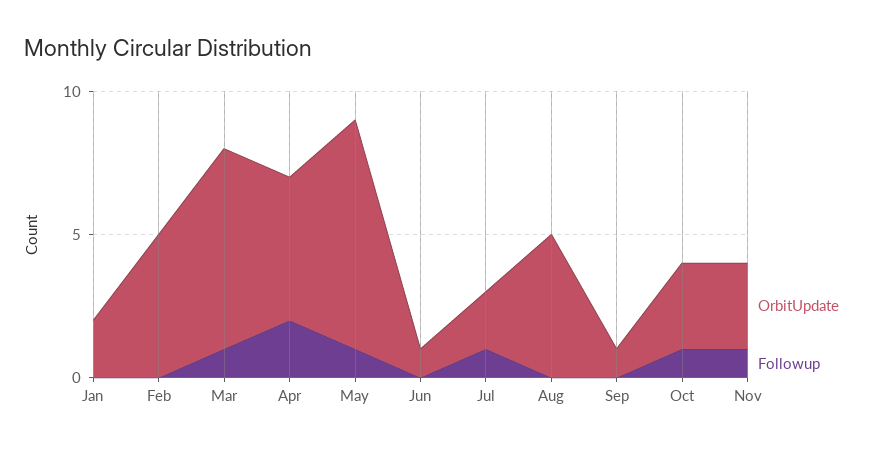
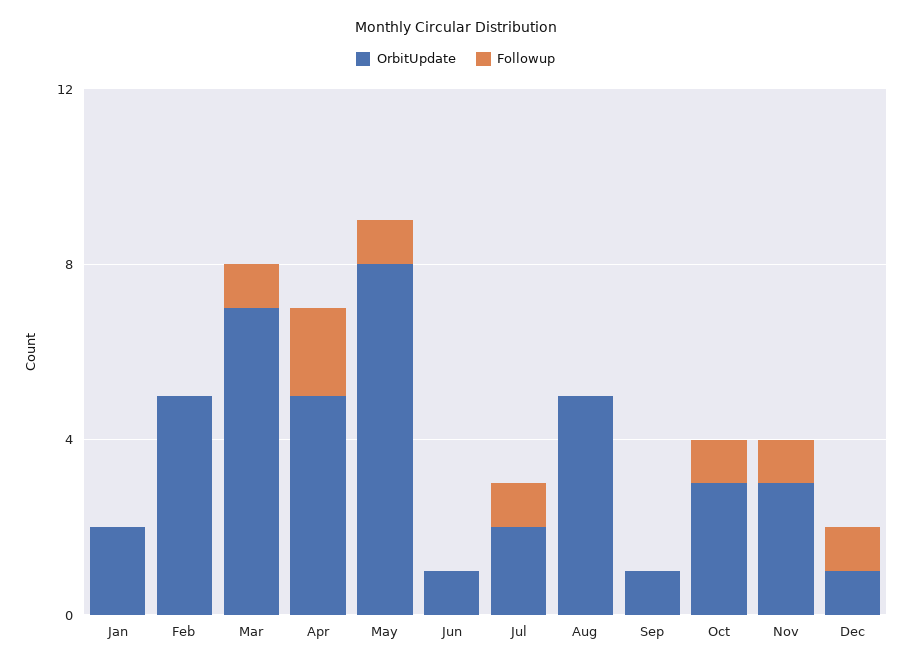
OrbitUpdate, Dec: none -> 1
Followup, Dec: none -> 1

